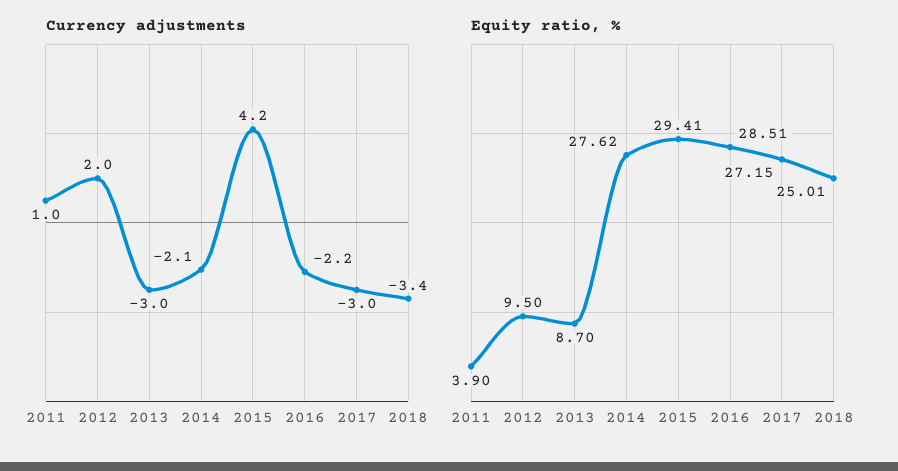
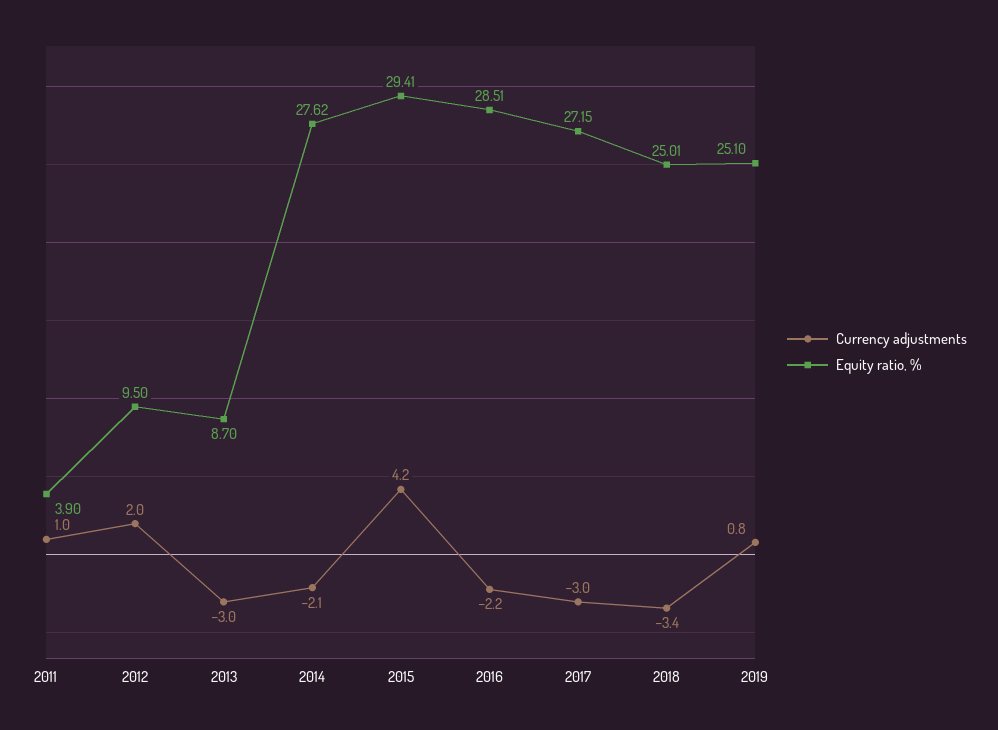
Currency adjustments, 2019: none -> 0.8
Equity ratio, %, 2019: none -> 25.1

